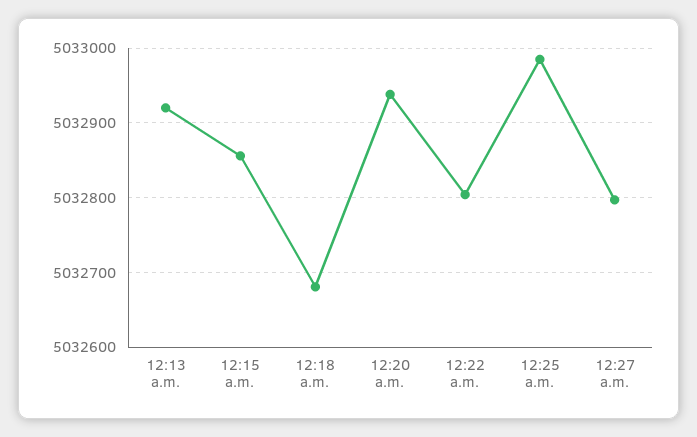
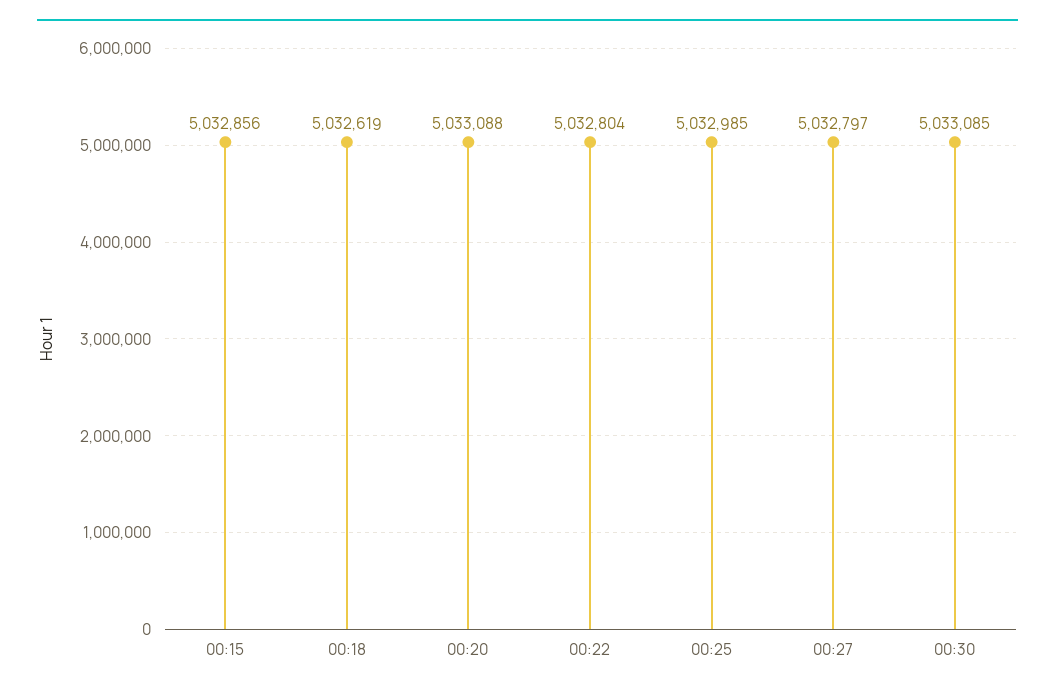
12:13 a.m.: 5032920 -> none
12:18 a.m.: 5032680 -> 5032619
12:20 a.m.: 5032940 -> 5033088
00:30: none -> 5033085

